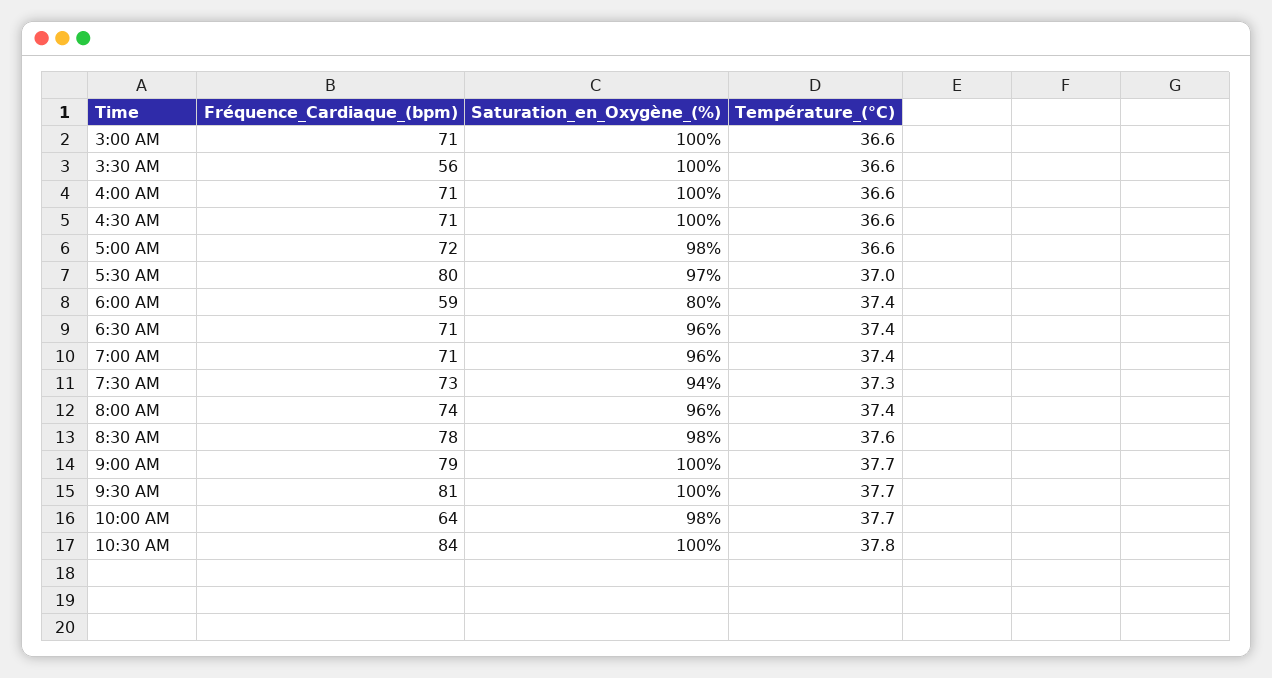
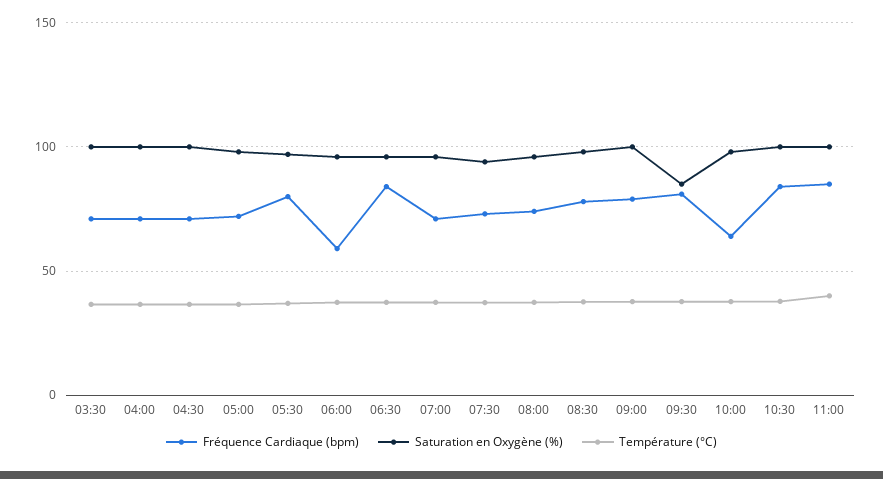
Fréquence_Cardiaque_(bpm), 3:00 AM: 71 -> none
Saturation_en_Oxygène_(%), 3:00 AM: 100 -> none
Température_(°C), 3:00 AM: 36.6 -> none
Fréquence_Cardiaque_(bpm), 3:30 AM: 56 -> 70
Saturation_en_Oxygène_(%), 6:00 AM: 80 -> 95
Fréquence_Cardiaque_(bpm), 6:30 AM: 71 -> 85
Saturation_en_Oxygène_(%), 9:30 AM: 100 -> 85
Fréquence_Cardiaque_(bpm), 11:00: none -> 85
Saturation_en_Oxygène_(%), 11:00: none -> 100
Température_(°C), 11:00: none -> 40

